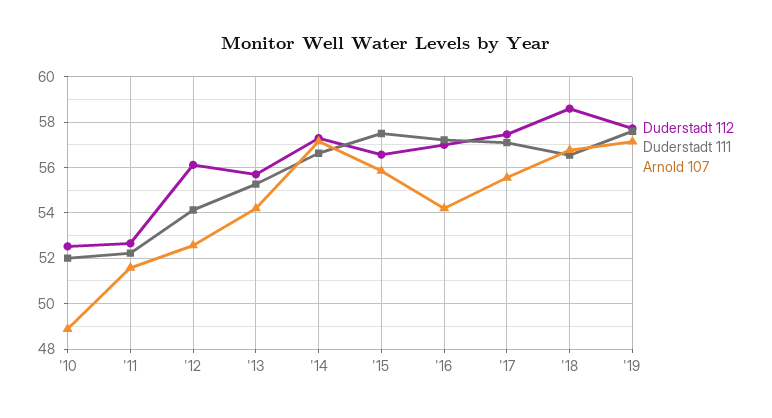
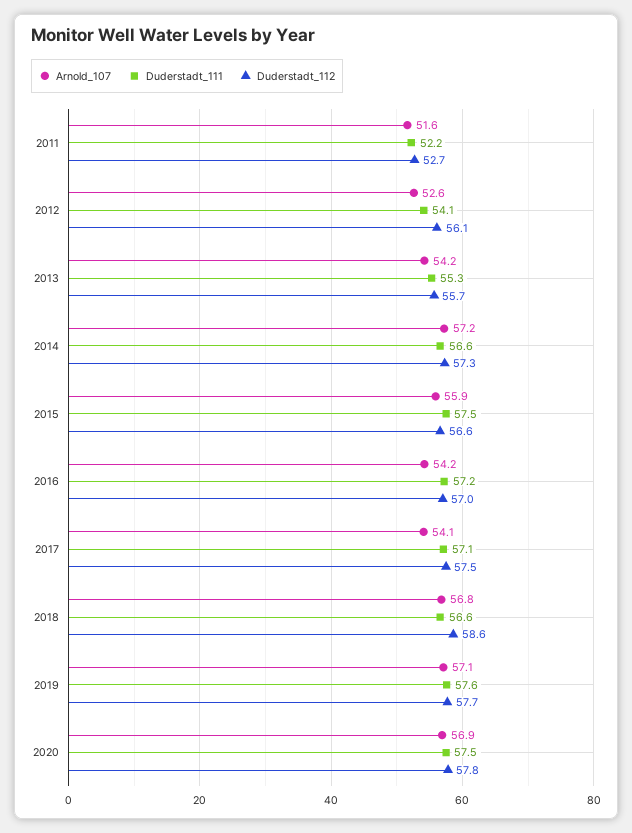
Duderstadt 112, '10: 52.5 -> none
Duderstadt 111, '10: 52 -> none
Arnold 107, '10: 49 -> none
Arnold 107, '17: 55.5 -> 54.1
Arnold 107, 2020: none -> 56.9
Duderstadt 111, 2020: none -> 57.5
Duderstadt 112, 2020: none -> 57.8

